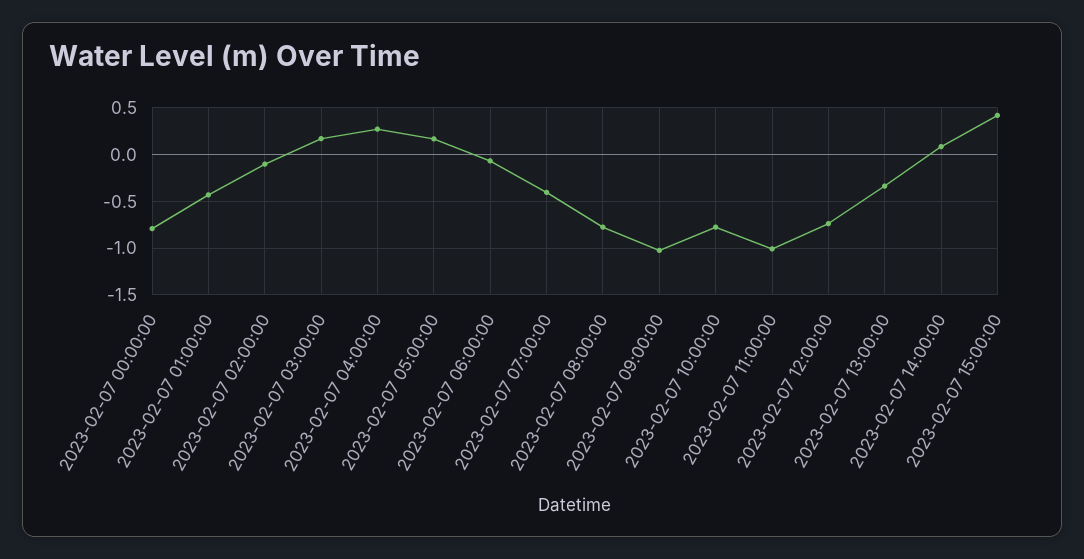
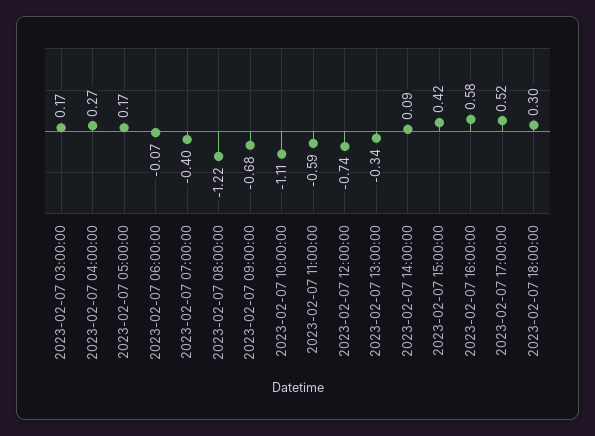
2023-02-07 00:00:00: -0.8 -> none
2023-02-07 01:00:00: -0.4 -> none
2023-02-07 02:00:00: -0.1 -> none
2023-02-07 08:00:00: -0.8 -> -1.22
2023-02-07 09:00:00: -1 -> -0.68
2023-02-07 10:00:00: -0.8 -> -1.11
2023-02-07 11:00:00: -1 -> -0.59
2023-02-07 16:00:00: none -> 0.58
2023-02-07 17:00:00: none -> 0.52
2023-02-07 18:00:00: none -> 0.3

